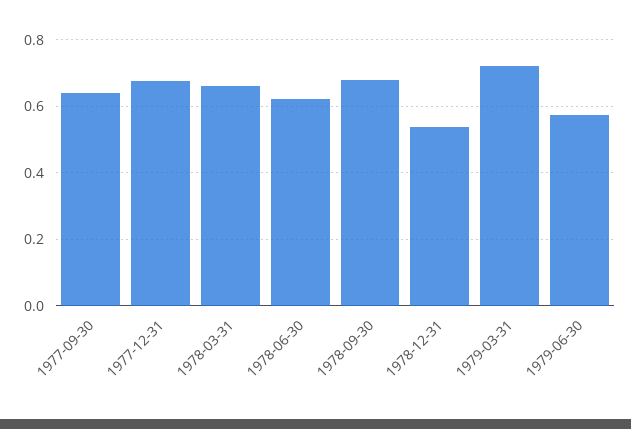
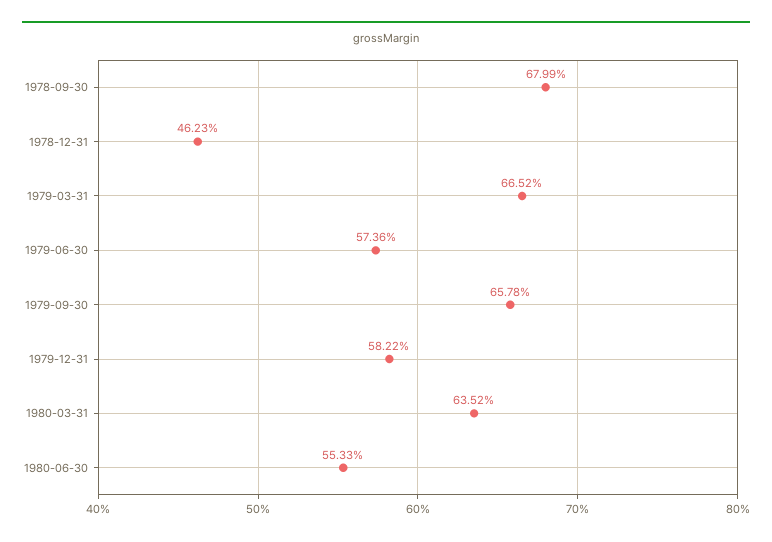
1977-09-30: 0.64 -> none
1977-12-31: 0.68 -> none
1978-03-31: 0.66 -> none
1978-06-30: 0.62 -> none
1978-12-31: 0.54 -> 0.4623
1979-03-31: 0.72 -> 0.6652
1979-09-30: none -> 0.6578
1979-12-31: none -> 0.5822
1980-03-31: none -> 0.6352
1980-06-30: none -> 0.5533

